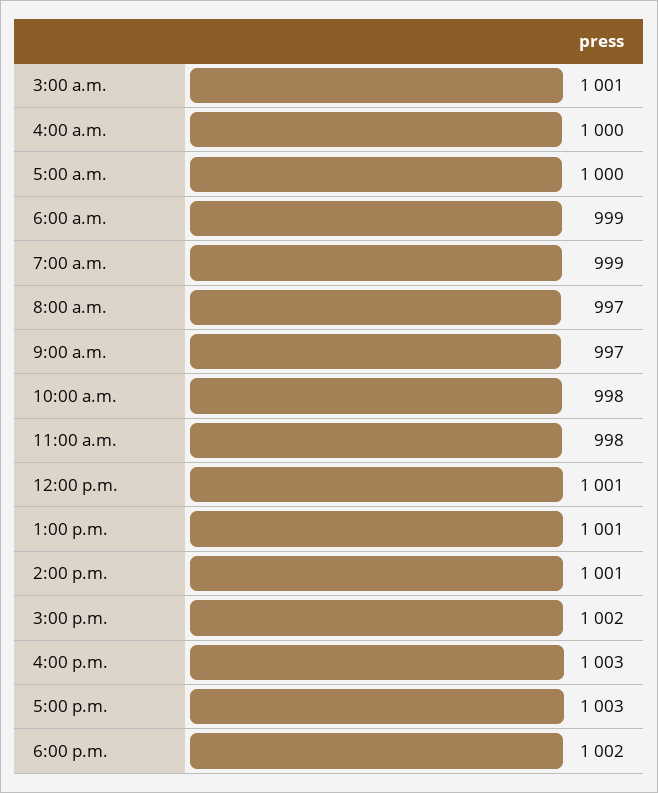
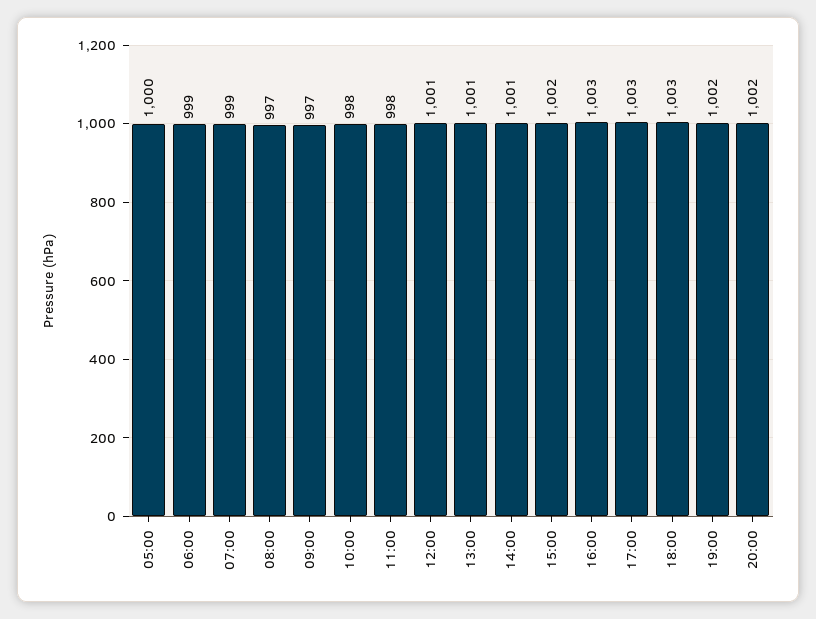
3:00 a.m.: 1001 -> none
4:00 a.m.: 1000 -> none
6:00 p.m.: 1002 -> 1003
19:00: none -> 1002
20:00: none -> 1002

